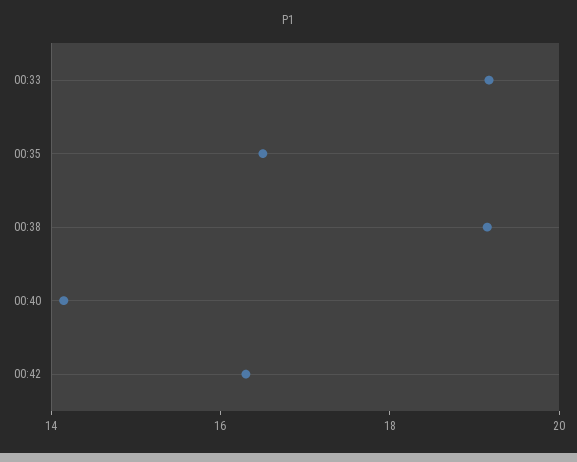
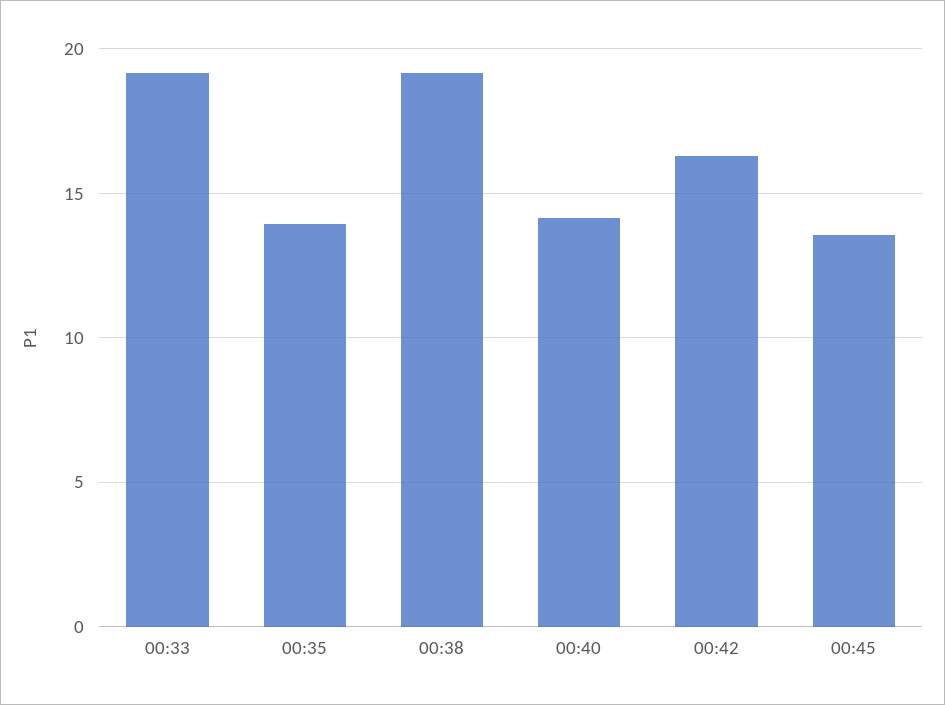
00:35: 16.5 -> 14
00:45: none -> 13.5

